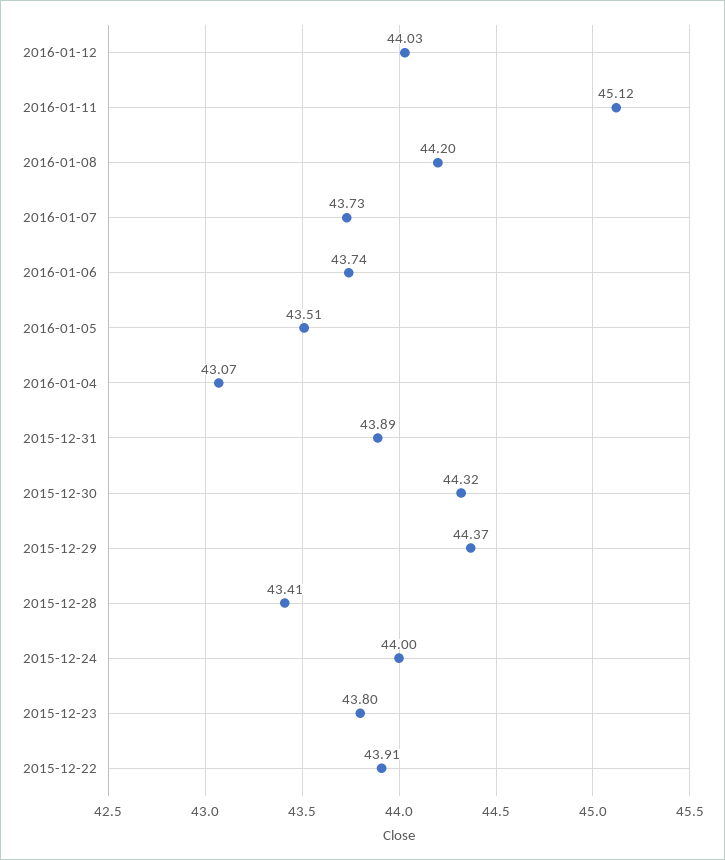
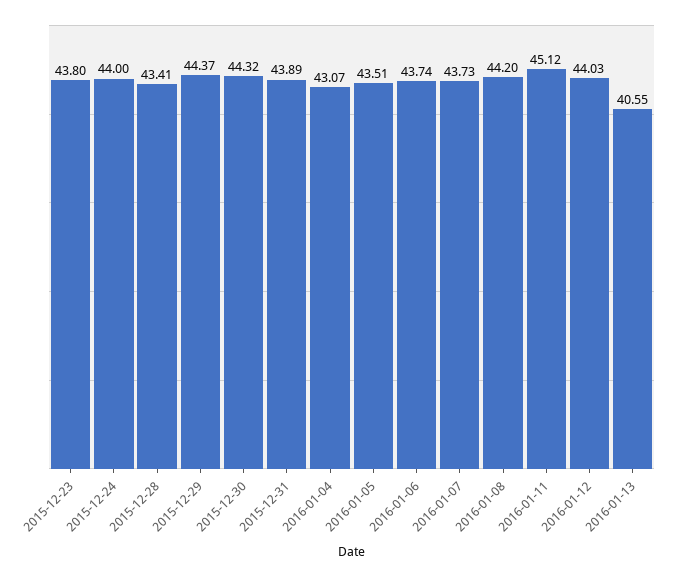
2015-12-22: 43.91 -> none
2016-01-13: none -> 40.55

